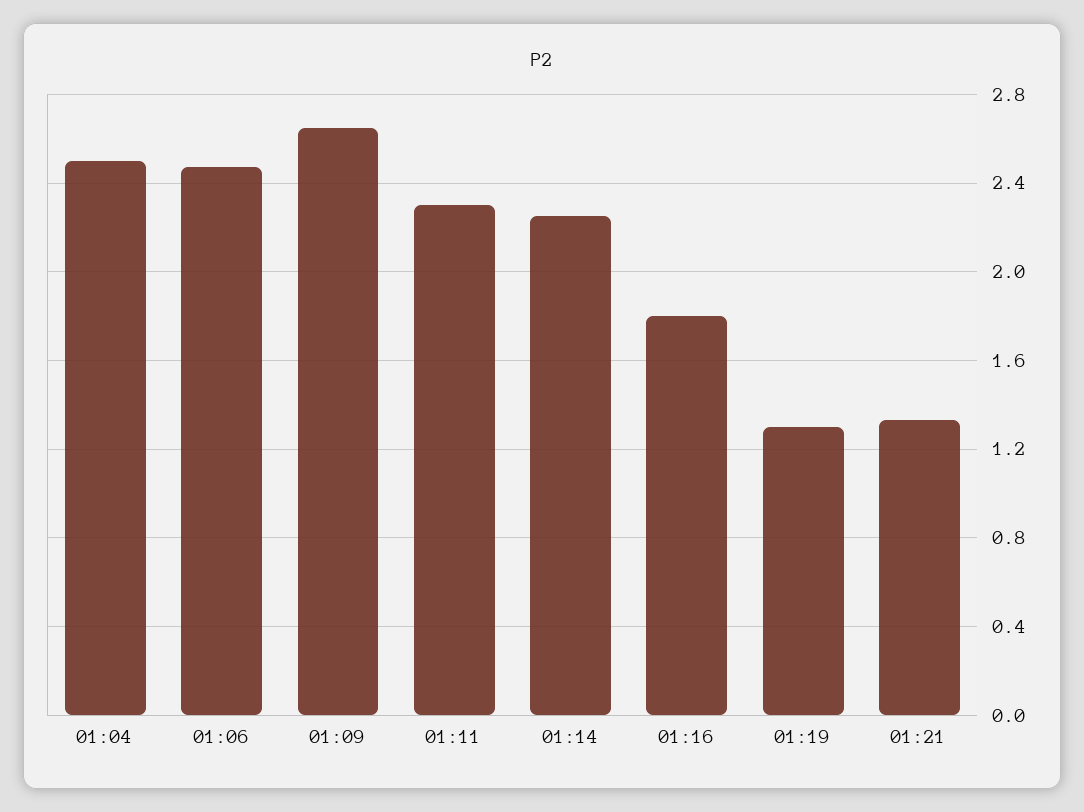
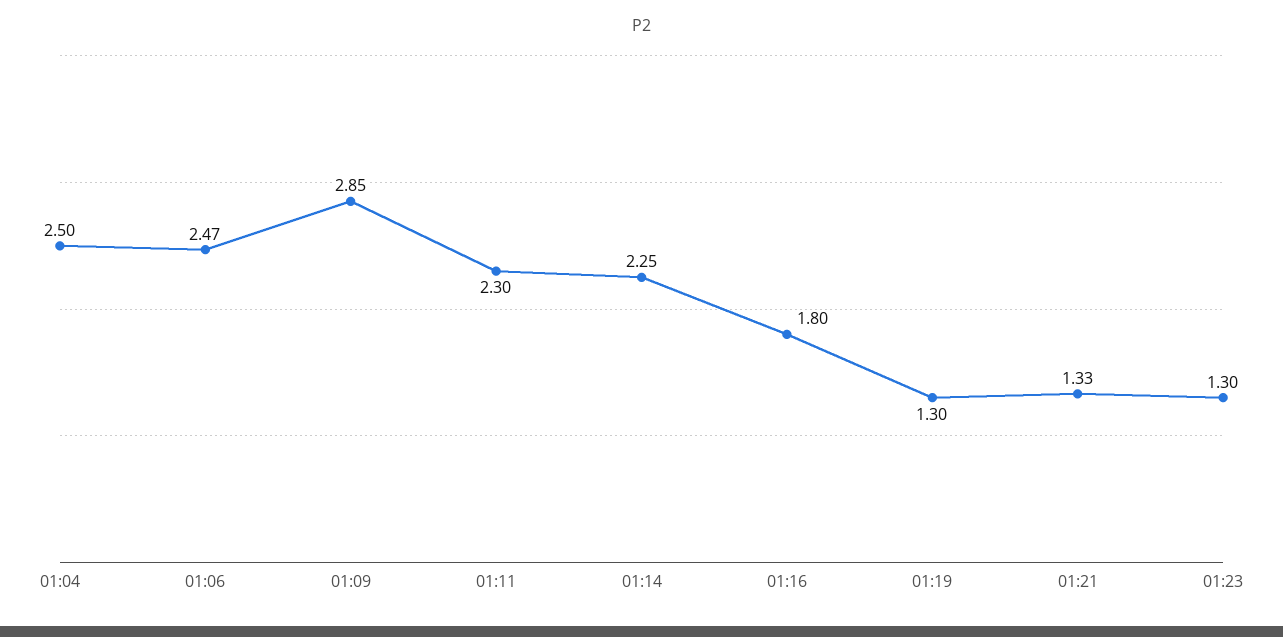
01:09: 2.65 -> 2.85
01:23: none -> 1.3

